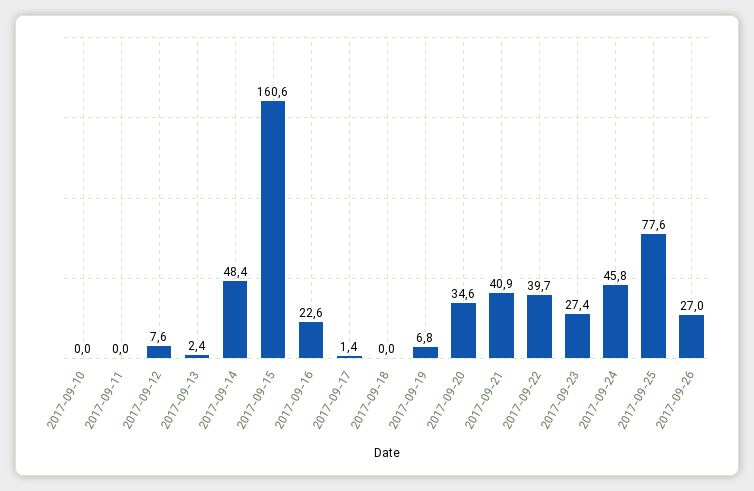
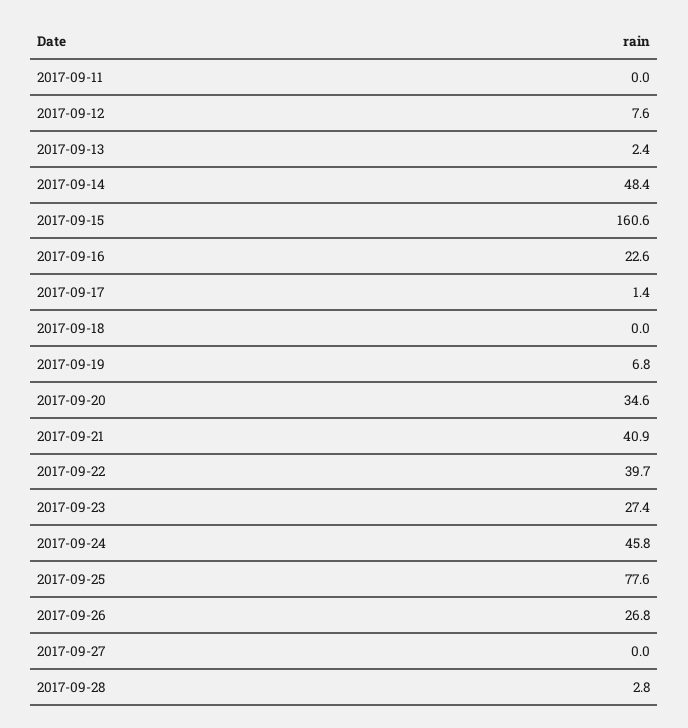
2017-09-10: 0 -> none
2017-09-26: 27 -> 26.8
2017-09-27: none -> 0
2017-09-28: none -> 2.8

